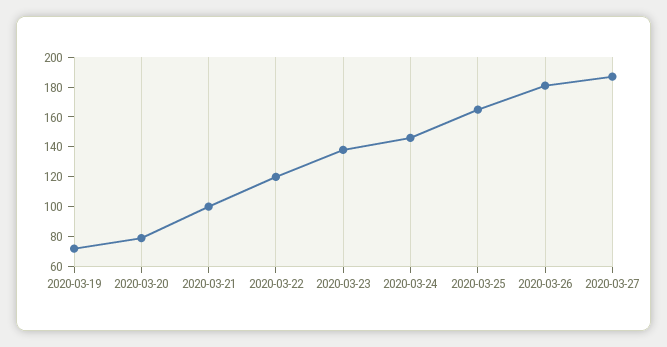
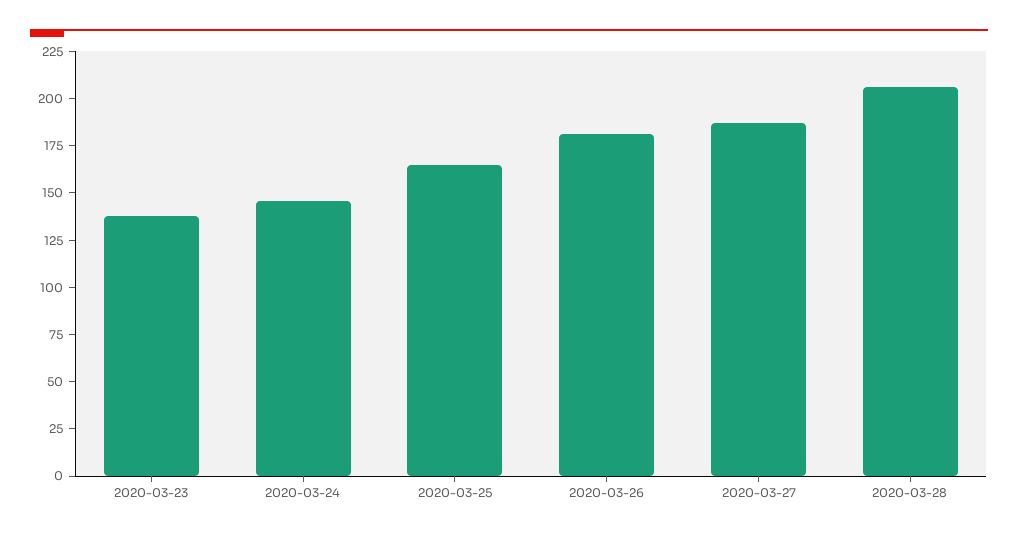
2020-03-19: 70 -> none
2020-03-20: 80 -> none
2020-03-21: 100 -> none
2020-03-22: 120 -> none
2020-03-28: none -> 205

